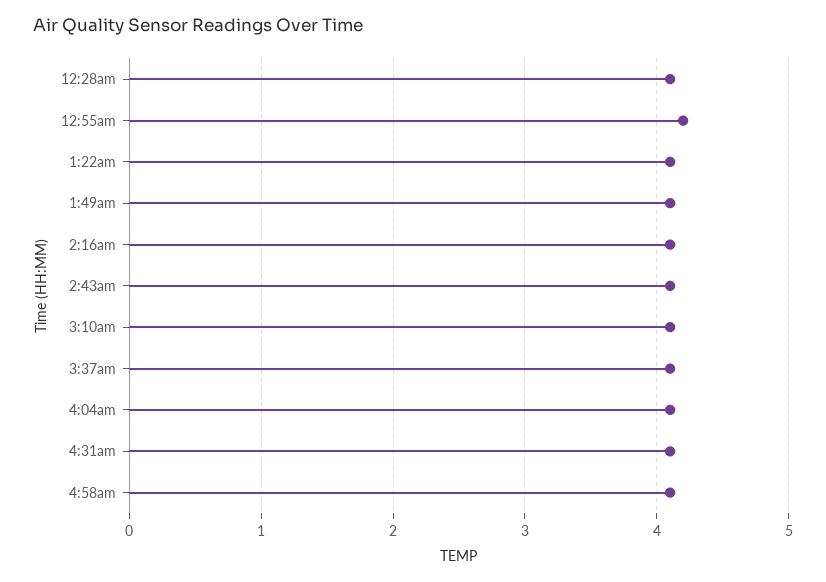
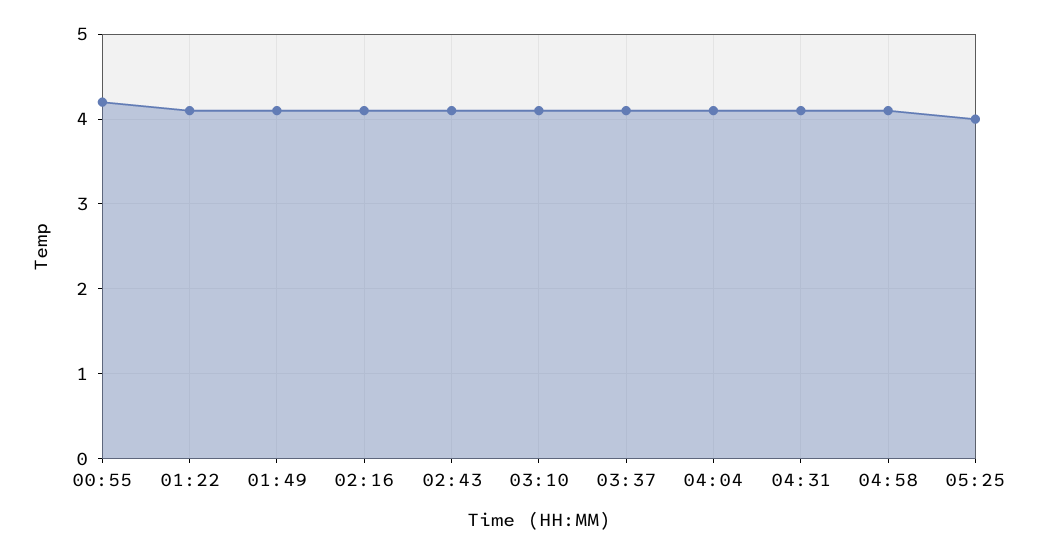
12:28am: 4.1 -> none
05:25: none -> 4

